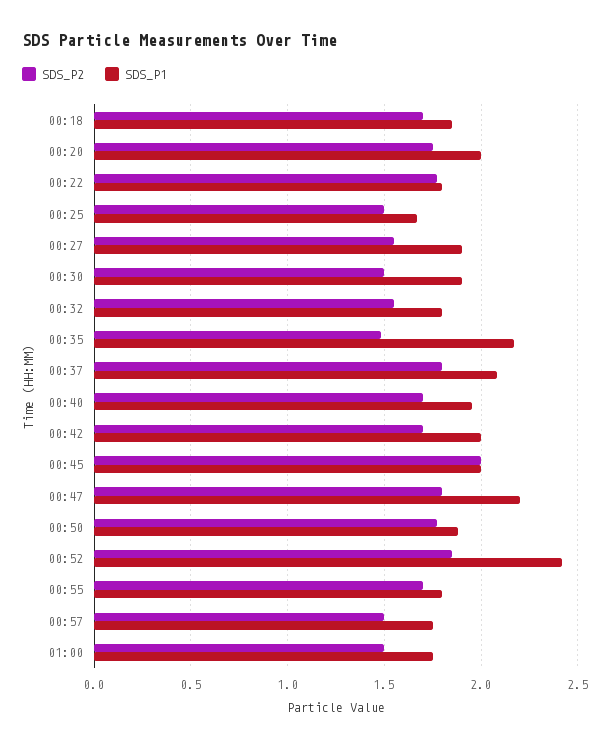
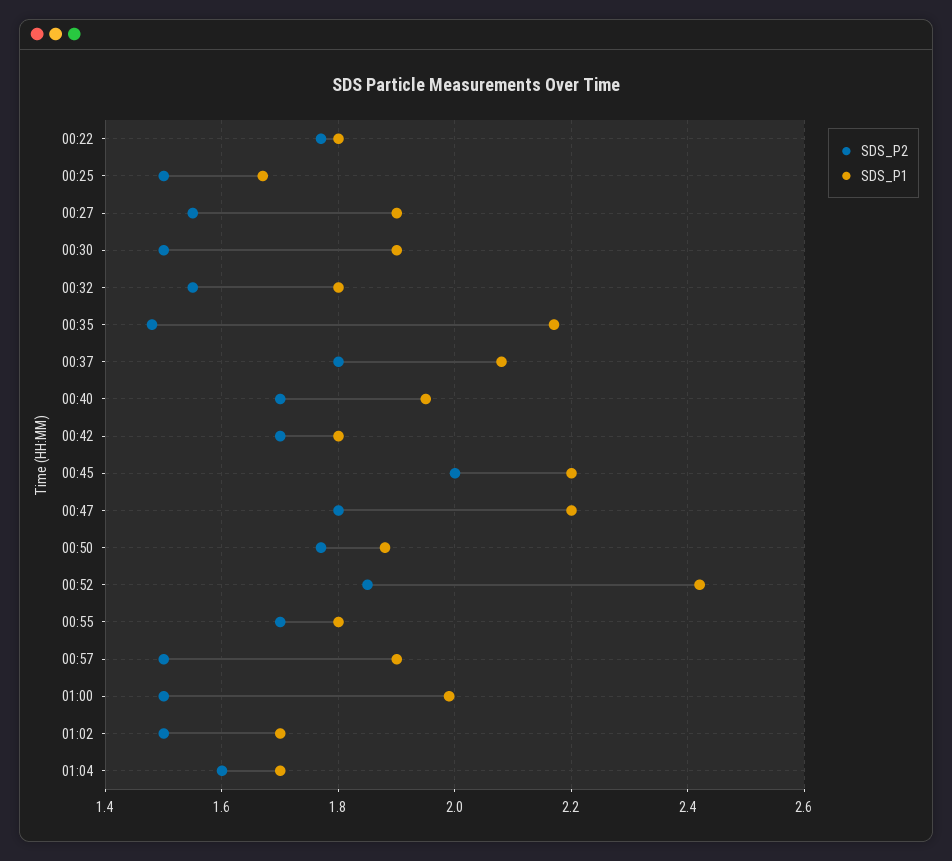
SDS_P2, 00:18: 1.7 -> none
SDS_P1, 00:18: 1.85 -> none
SDS_P2, 00:20: 1.75 -> none
SDS_P1, 00:20: 2 -> none
SDS_P1, 00:42: 2 -> 1.8
SDS_P1, 00:45: 2 -> 2.2
SDS_P1, 00:57: 1.75 -> 1.9
SDS_P1, 01:00: 1.75 -> 2
SDS_P2, 01:02: none -> 1.5
SDS_P1, 01:02: none -> 1.7
SDS_P2, 01:04: none -> 1.6
SDS_P1, 01:04: none -> 1.7

